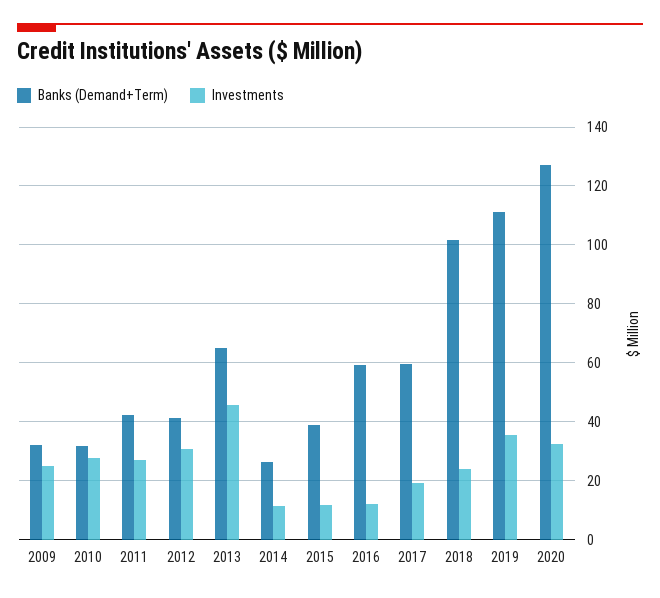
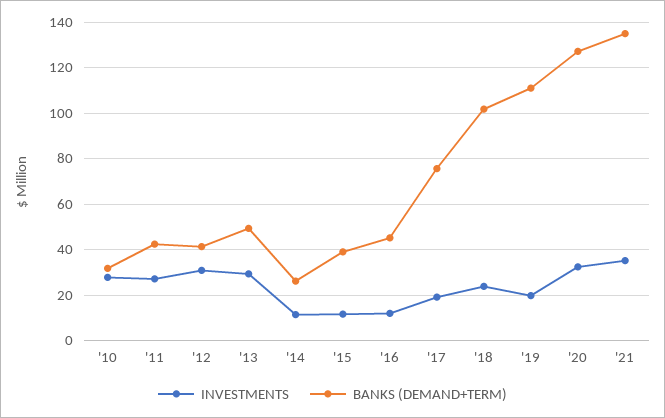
Banks (Demand+Term), 2009: 32.5 -> none
Investments, 2009: 25 -> none
Banks (Demand+Term), 2013: 65 -> 50
Investments, 2013: 45 -> 30
Banks (Demand+Term), 2016: 60 -> 45
Banks (Demand+Term), 2017: 60 -> 75
Investments, 2019: 35 -> 20
Investments, '21: none -> 35
Banks (Demand+Term), '21: none -> 135

